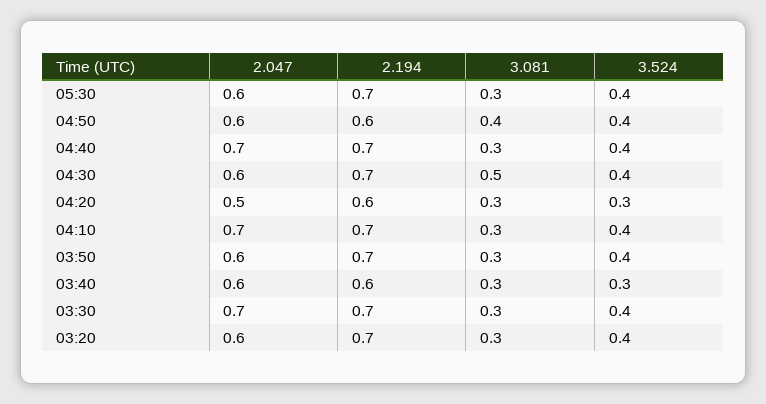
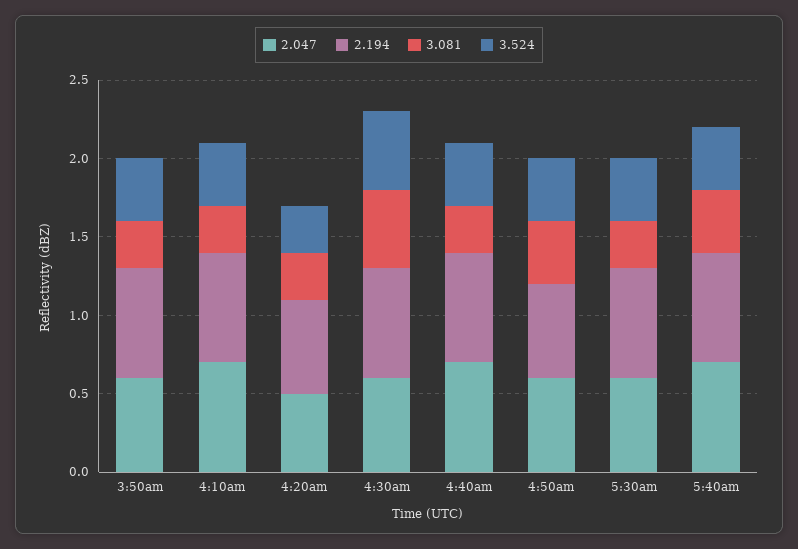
3.524, 04:30: 0.4 -> 0.5
2.047, 03:40: 0.6 -> none
2.194, 03:40: 0.6 -> none
3.081, 03:40: 0.3 -> none
3.524, 03:40: 0.3 -> none
2.047, 03:30: 0.7 -> none
2.194, 03:30: 0.7 -> none
3.081, 03:30: 0.3 -> none
3.524, 03:30: 0.4 -> none
2.047, 03:20: 0.6 -> none
2.194, 03:20: 0.7 -> none
3.081, 03:20: 0.3 -> none
3.524, 03:20: 0.4 -> none
2.047, 5:40am: none -> 0.7
2.194, 5:40am: none -> 0.7
3.081, 5:40am: none -> 0.4
3.524, 5:40am: none -> 0.4

